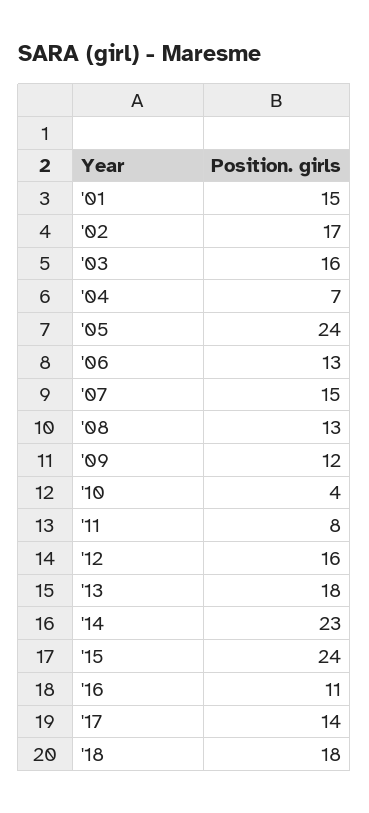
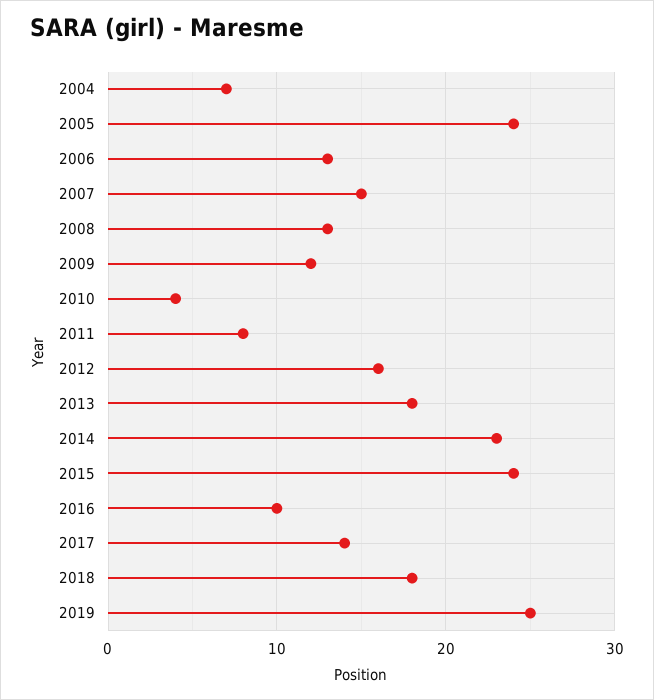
'01: 15 -> none
'02: 17 -> none
'03: 16 -> none
'16: 11 -> 10
2019: none -> 25

